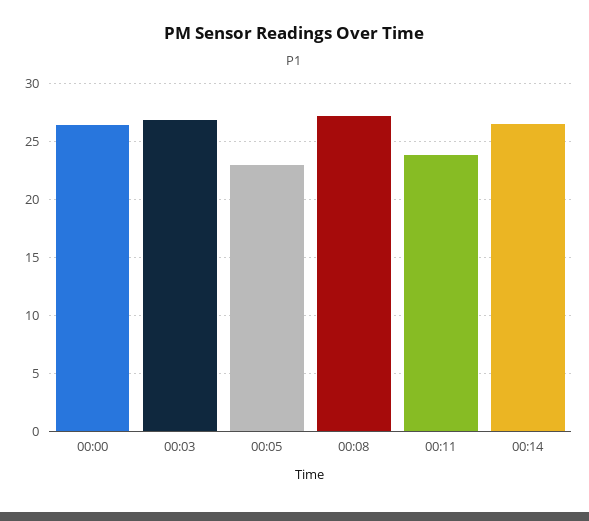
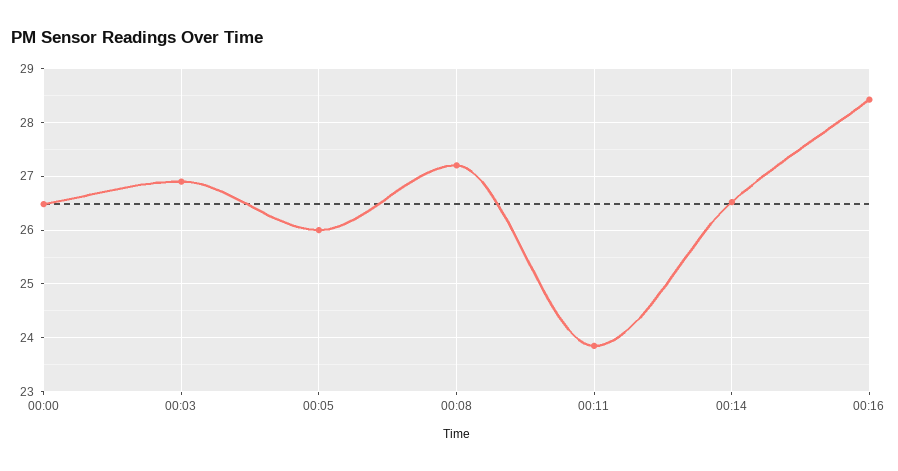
00:05: 23 -> 26
00:16: none -> 28.4

